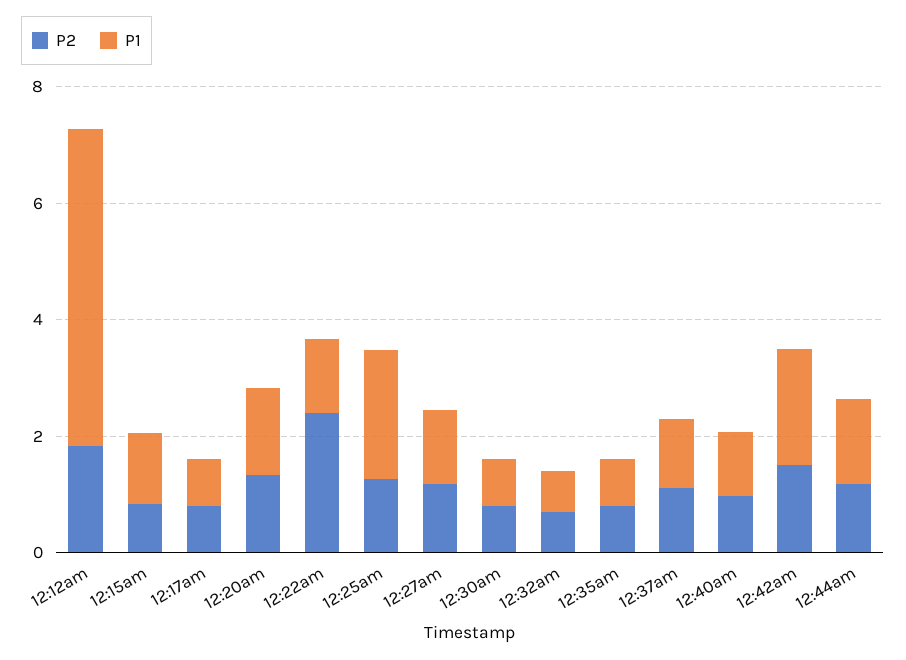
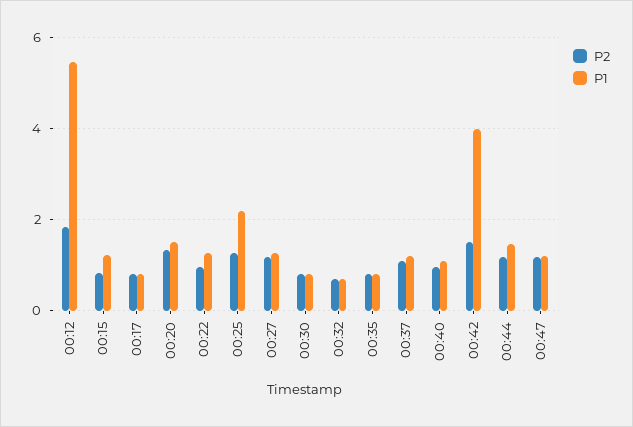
P2, 12:22am: 2.5 -> 1
P1, 12:42am: 2 -> 4
P2, 00:47: none -> 1.2
P1, 00:47: none -> 1.2

